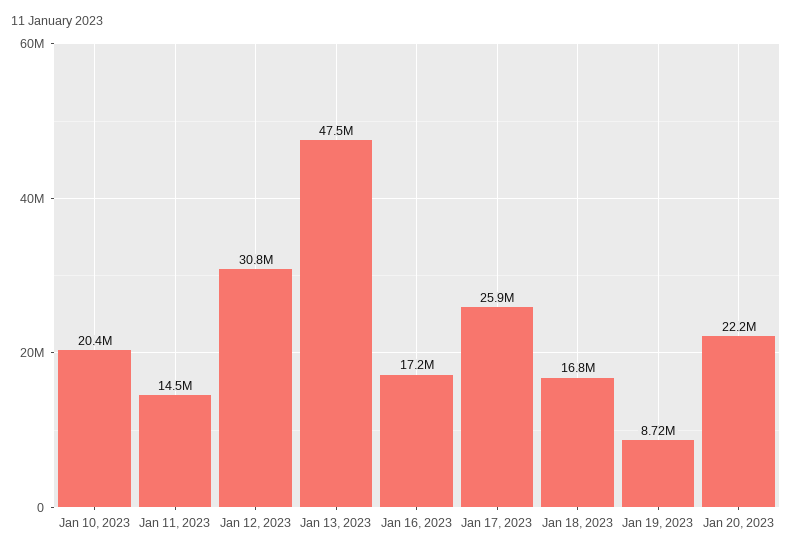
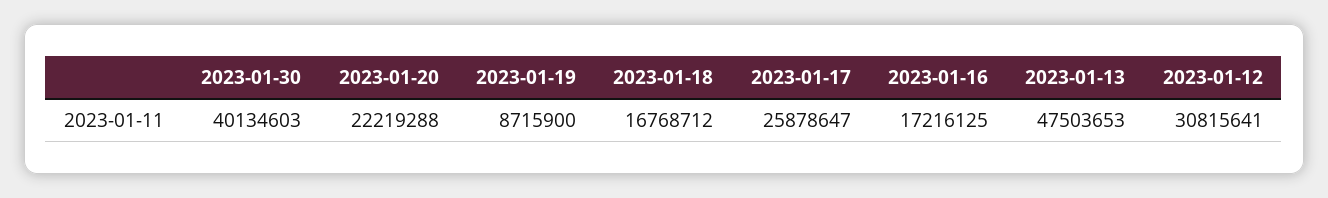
Jan 10, 2023: 20400000 -> none
Jan 11, 2023: 14500000 -> none
2023-01-30: none -> 40134603

